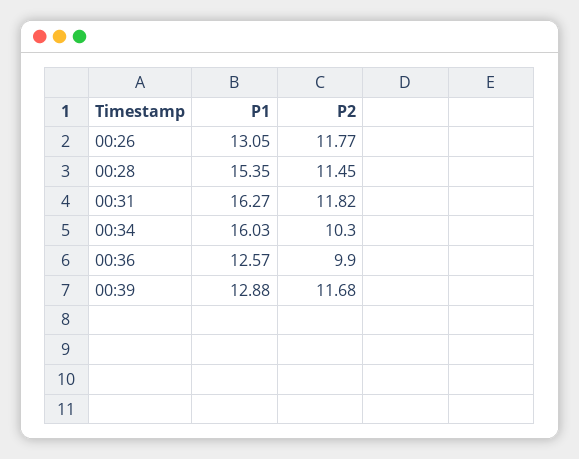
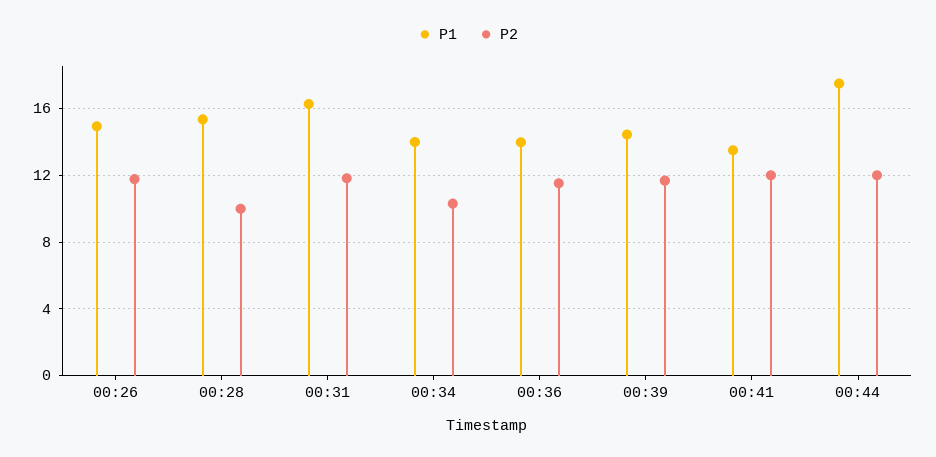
P1, 00:26: 13.05 -> 15
P2, 00:28: 11.45 -> 10
P1, 00:34: 16.03 -> 14
P1, 00:36: 12.57 -> 14
P2, 00:36: 9.9 -> 11.5
P1, 00:39: 12.88 -> 14.5
P1, 00:41: none -> 13.5
P2, 00:41: none -> 12
P1, 00:44: none -> 17.5
P2, 00:44: none -> 12

